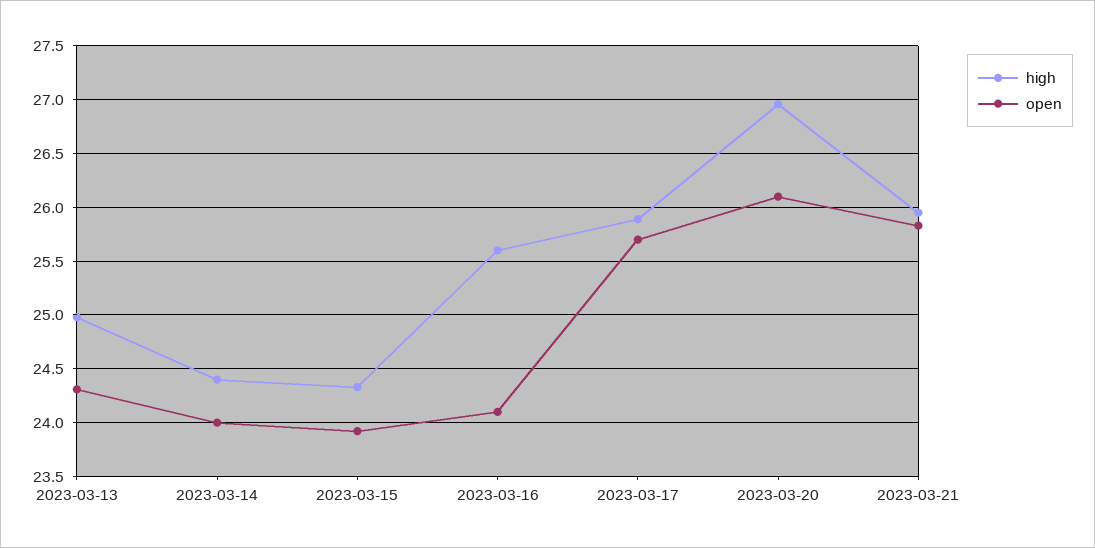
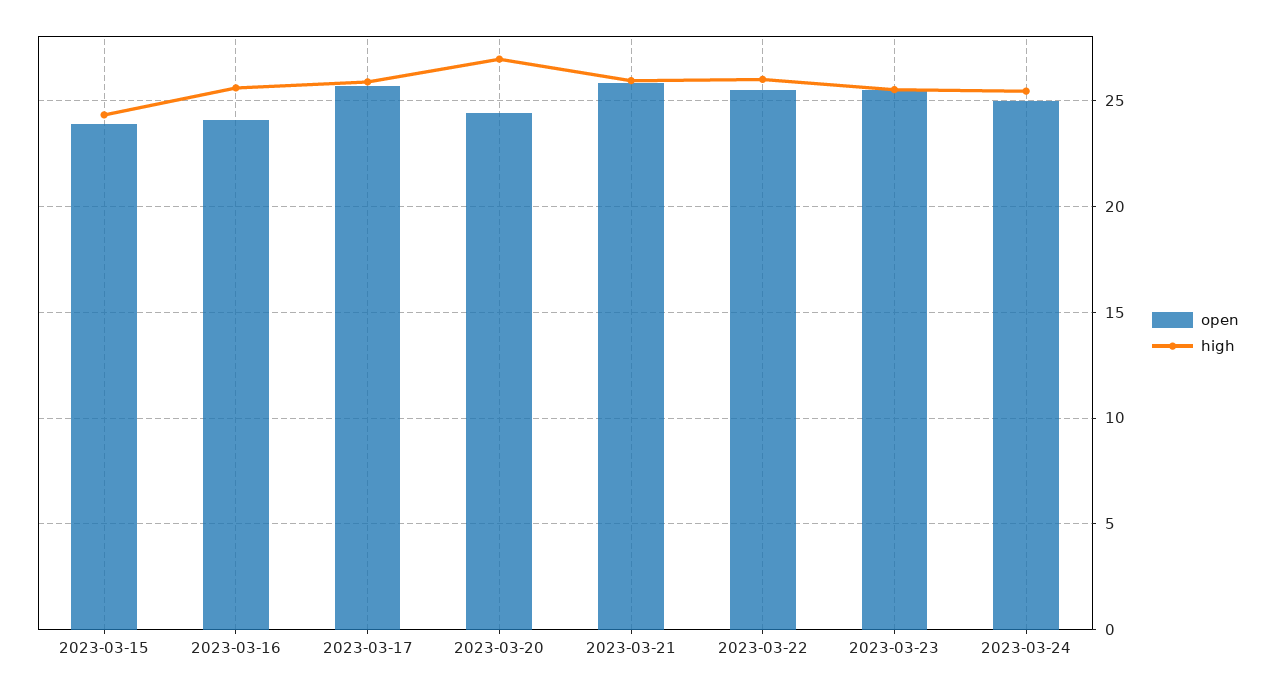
high, 2023-03-13: 25 -> none
open, 2023-03-13: 24.3 -> none
high, 2023-03-14: 24.4 -> none
open, 2023-03-14: 24 -> none
open, 2023-03-20: 26.1 -> 24.5
open, 2023-03-22: none -> 25.5
high, 2023-03-22: none -> 26
open, 2023-03-23: none -> 25.5
high, 2023-03-23: none -> 25.5
open, 2023-03-24: none -> 25
high, 2023-03-24: none -> 25.5

